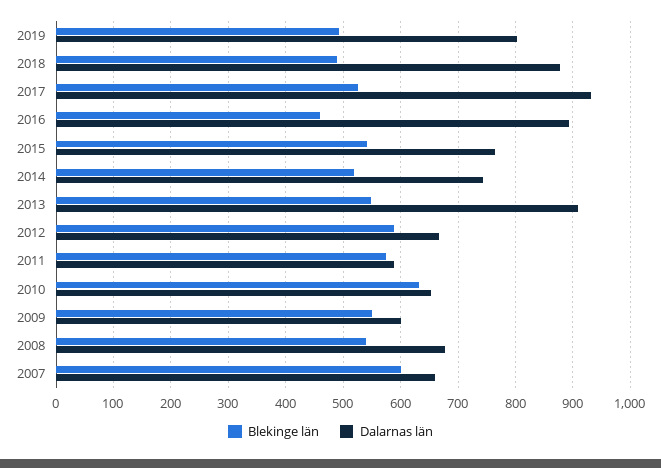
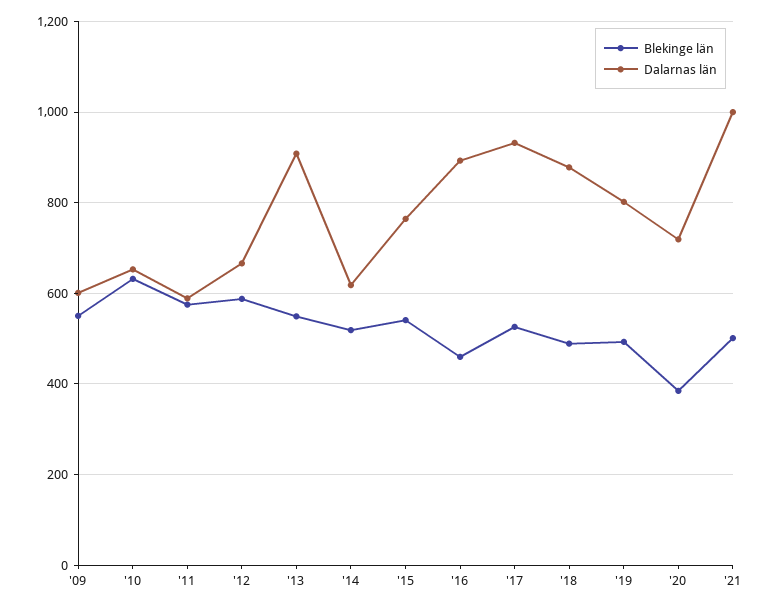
Dalarnas län, 2014: 740 -> 620
Blekinge län, 2008: 540 -> none
Dalarnas län, 2008: 680 -> none
Blekinge län, 2007: 600 -> none
Dalarnas län, 2007: 660 -> none
Blekinge län, '20: none -> 380
Dalarnas län, '20: none -> 720
Blekinge län, '21: none -> 500
Dalarnas län, '21: none -> 1000

